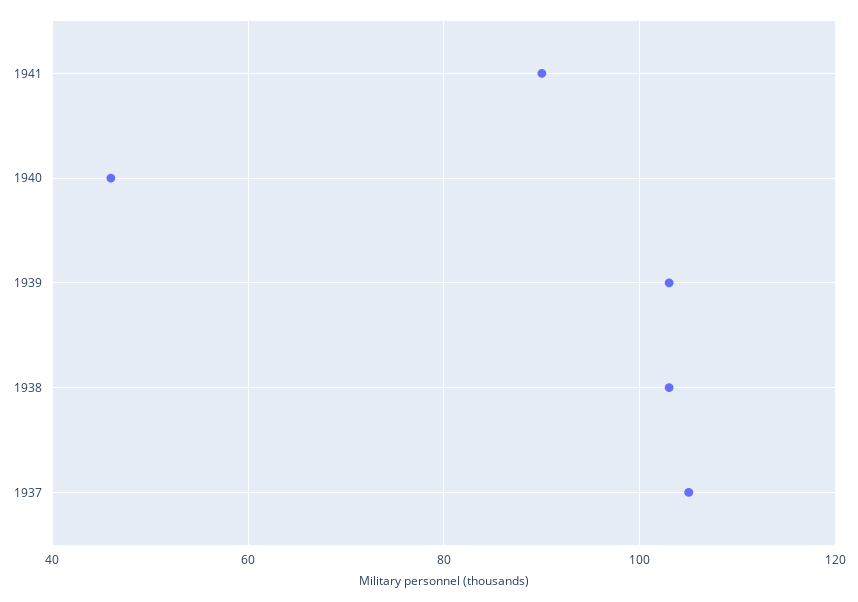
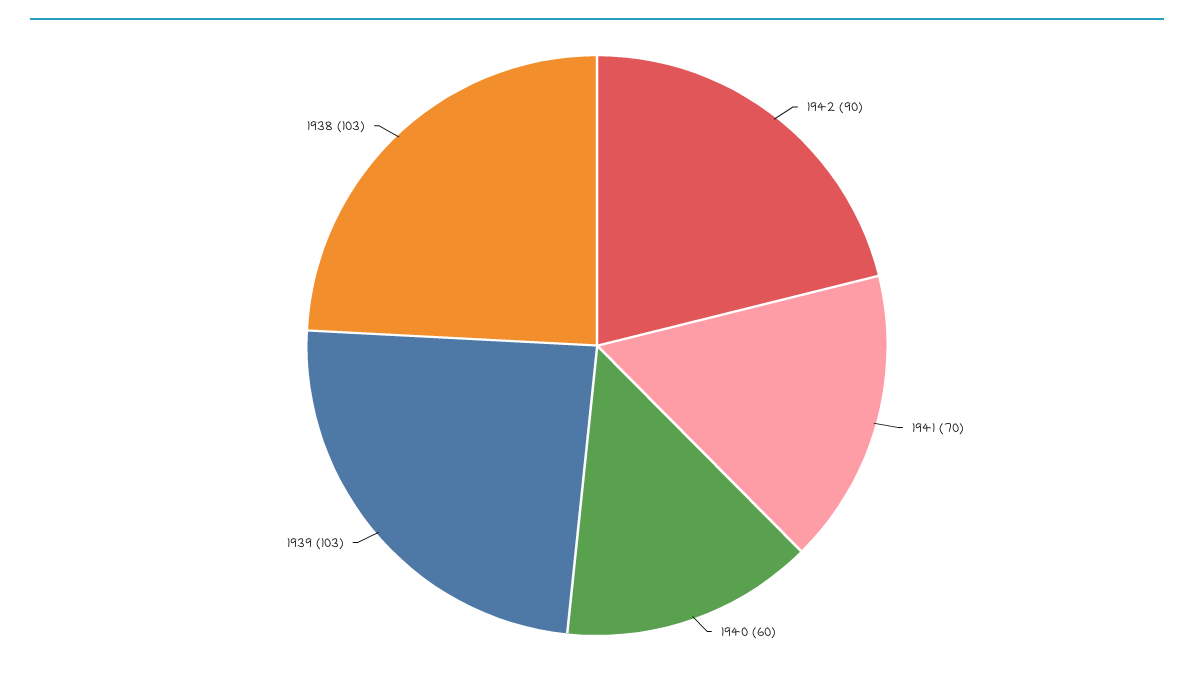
1941: 90 -> 70
1940: 45 -> 60
1937: 105 -> none
1942: none -> 90

